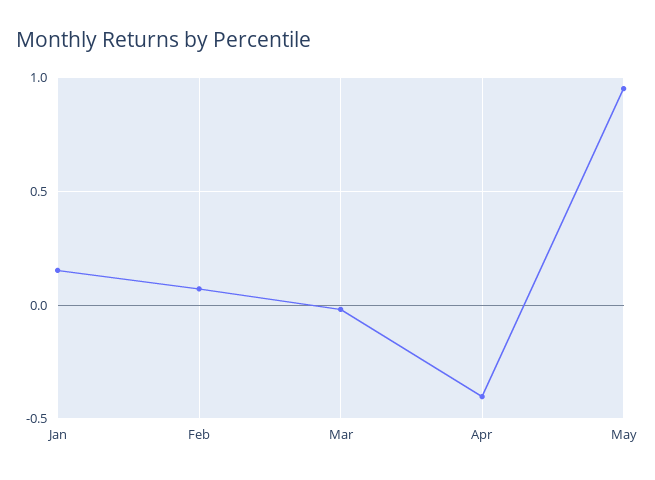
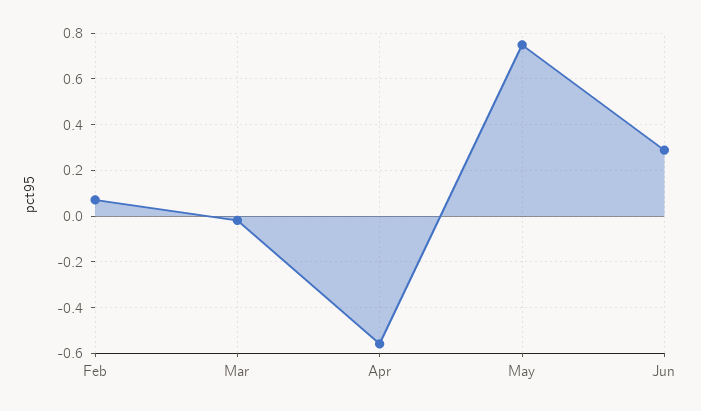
Jan: 0.15 -> none
Apr: -0.4 -> -0.55
May: 0.95 -> 0.75
Jun: none -> 0.3

